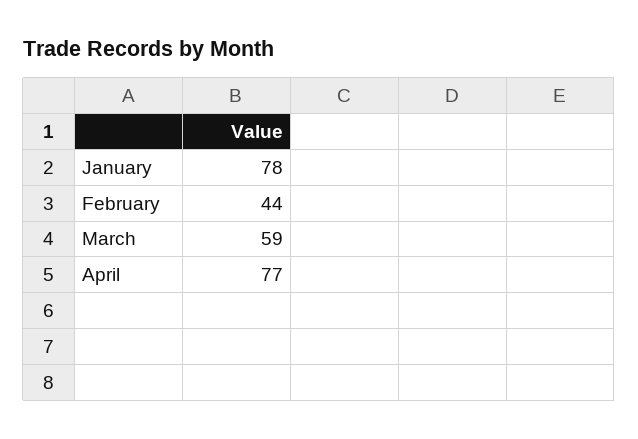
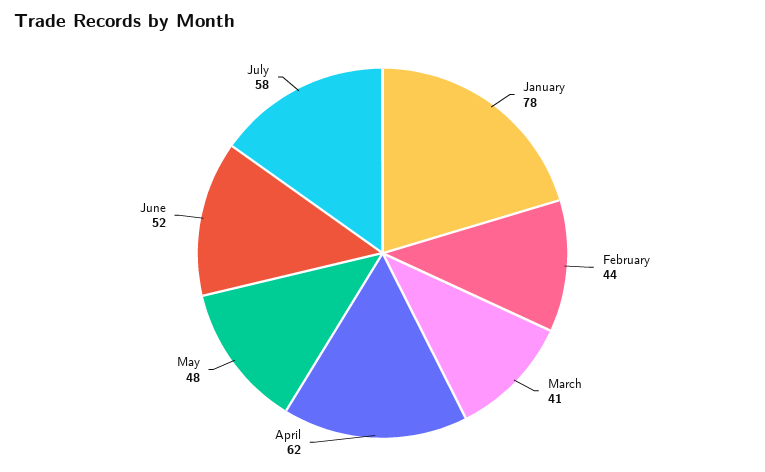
March: 59 -> 41
April: 77 -> 62
May: none -> 48
June: none -> 52
July: none -> 58

